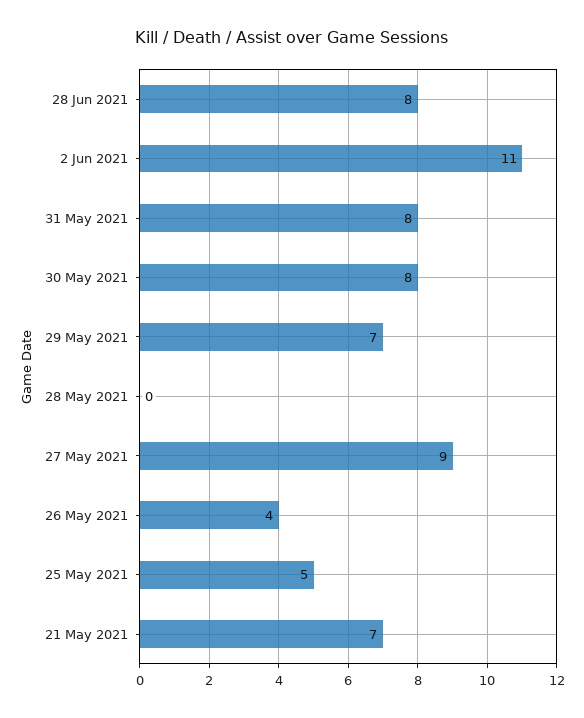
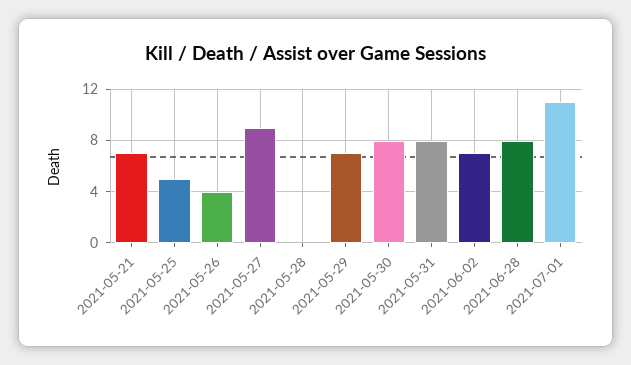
2 Jun 2021: 11 -> 7
2021-07-01: none -> 11

